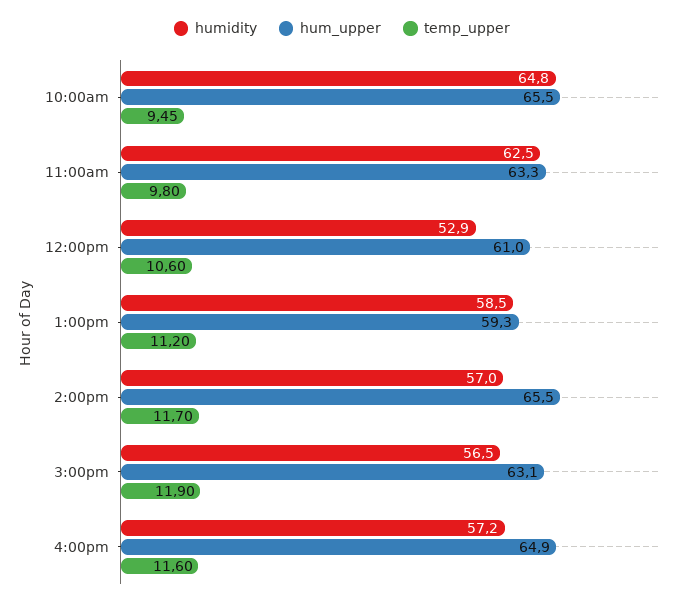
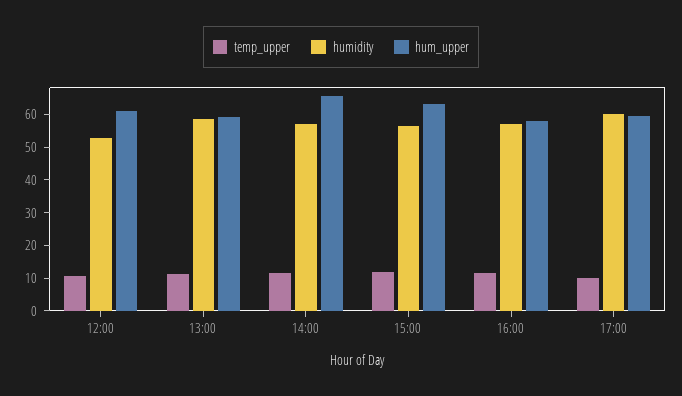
humidity, 10:00am: 64.8 -> none
hum_upper, 10:00am: 65.5 -> none
temp_upper, 10:00am: 9.45 -> none
humidity, 11:00am: 62.5 -> none
hum_upper, 11:00am: 63.3 -> none
temp_upper, 11:00am: 9.8 -> none
hum_upper, 4:00pm: 64.9 -> 57.5
temp_upper, 17:00: none -> 10
humidity, 17:00: none -> 60
hum_upper, 17:00: none -> 60

